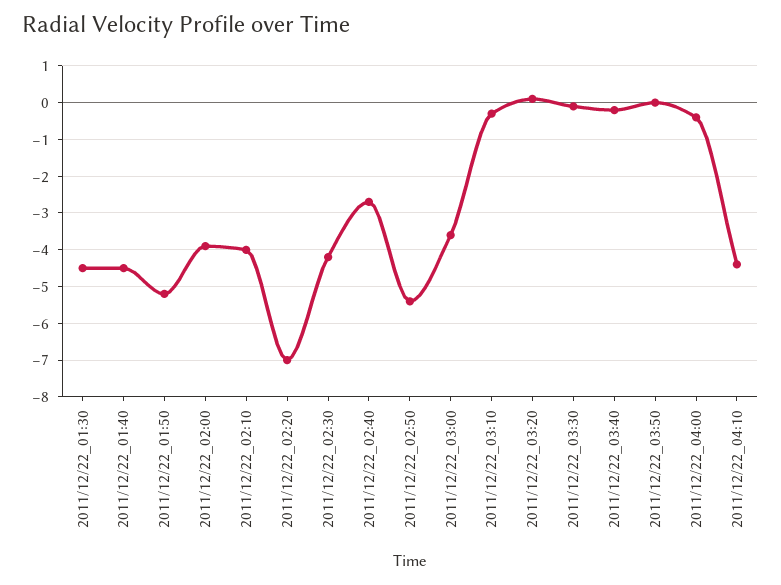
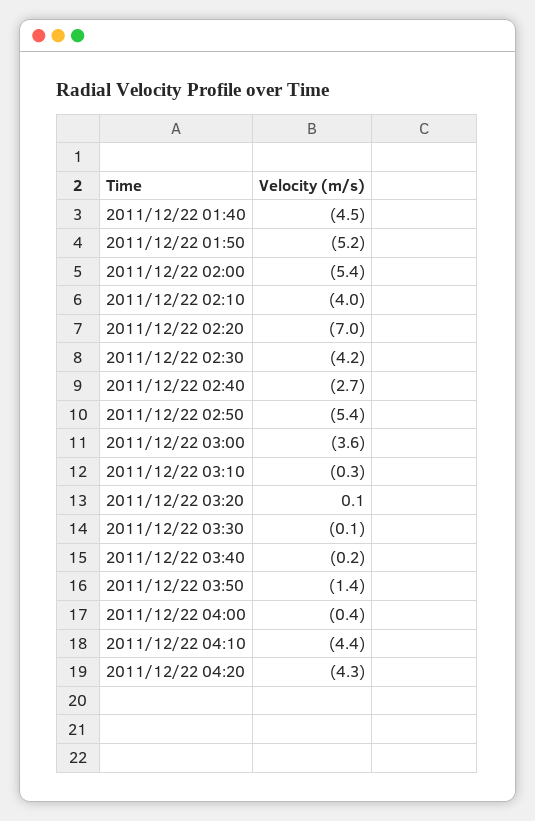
2011/12/22_01:30: -4.5 -> none
2011/12/22_02:00: -4 -> -5.4
2011/12/22_03:50: 0 -> -1.4
2011/12/22 04:20: none -> -4.3

